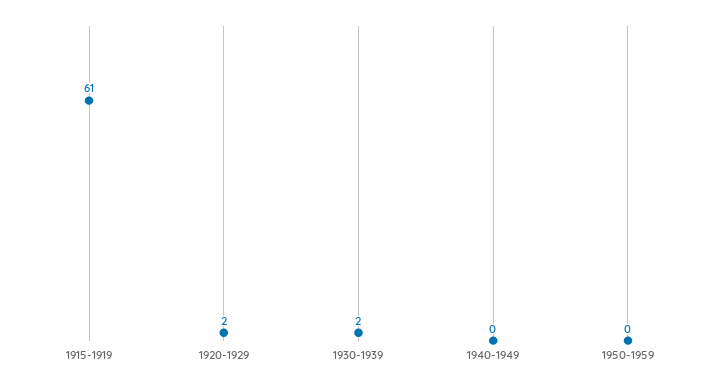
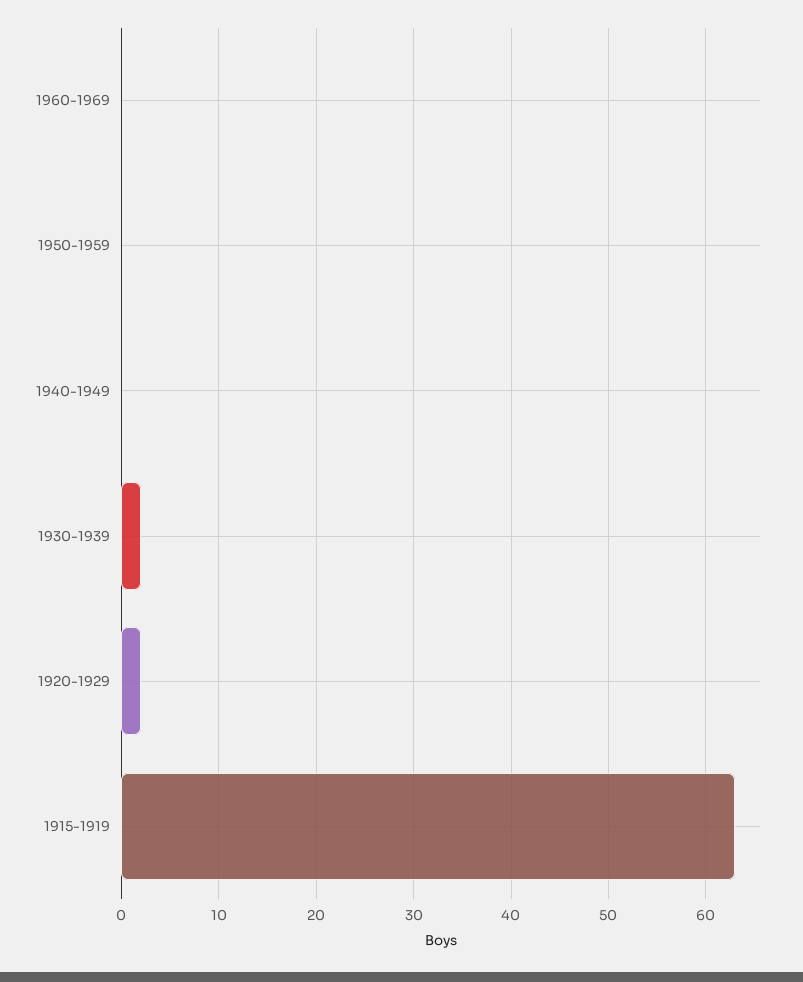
1915-1919: 61 -> 63
1960-1969: none -> 0

